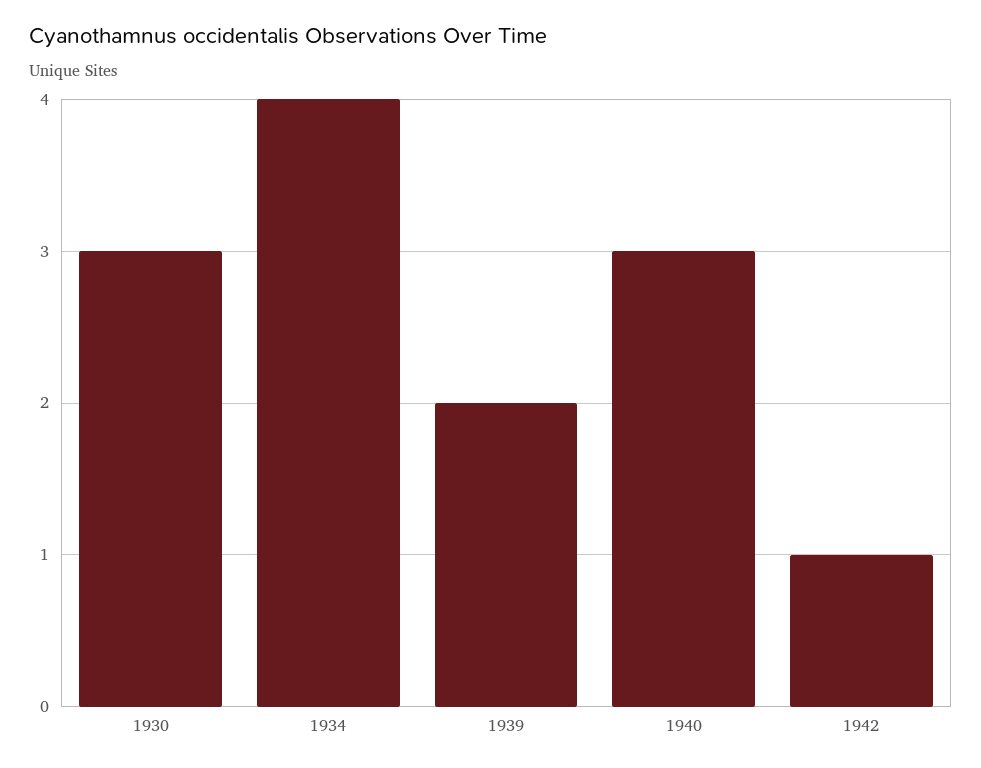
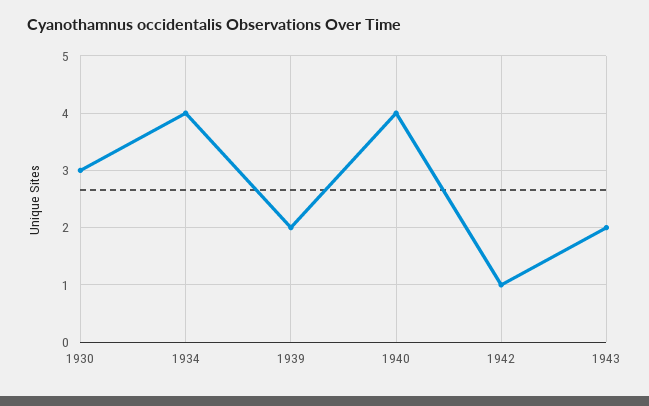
1940: 3 -> 4
1943: none -> 2

